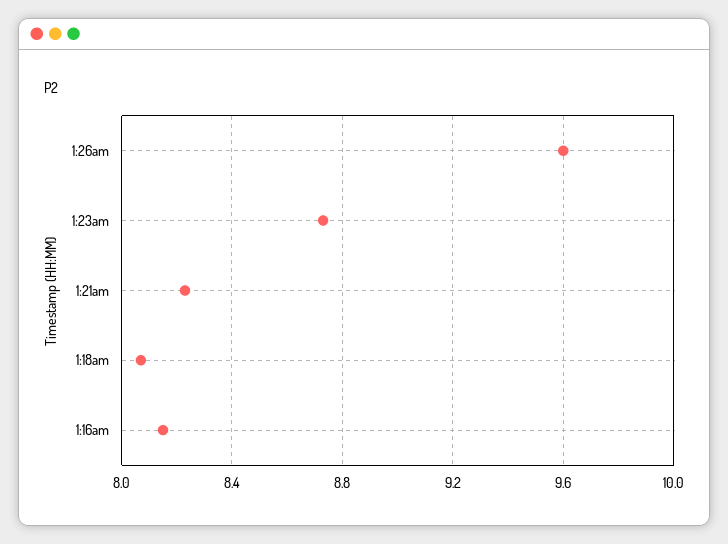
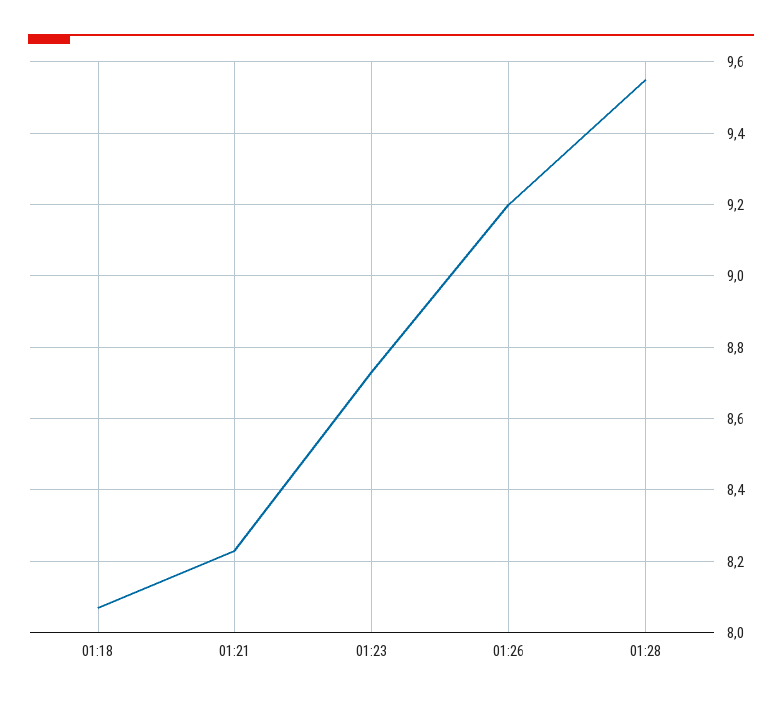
1:26am: 9.6 -> 9.2
1:16am: 8.15 -> none
01:28: none -> 9.55

